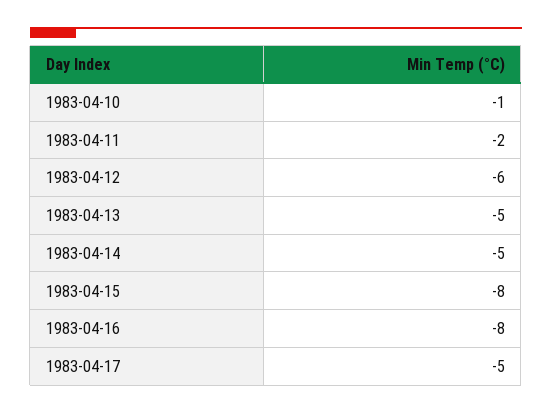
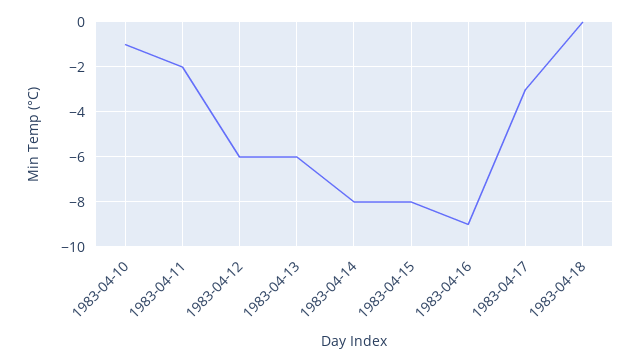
1983-04-13: -5 -> -6
1983-04-14: -5 -> -8
1983-04-16: -8 -> -9
1983-04-17: -5 -> -3
1983-04-18: none -> 0

